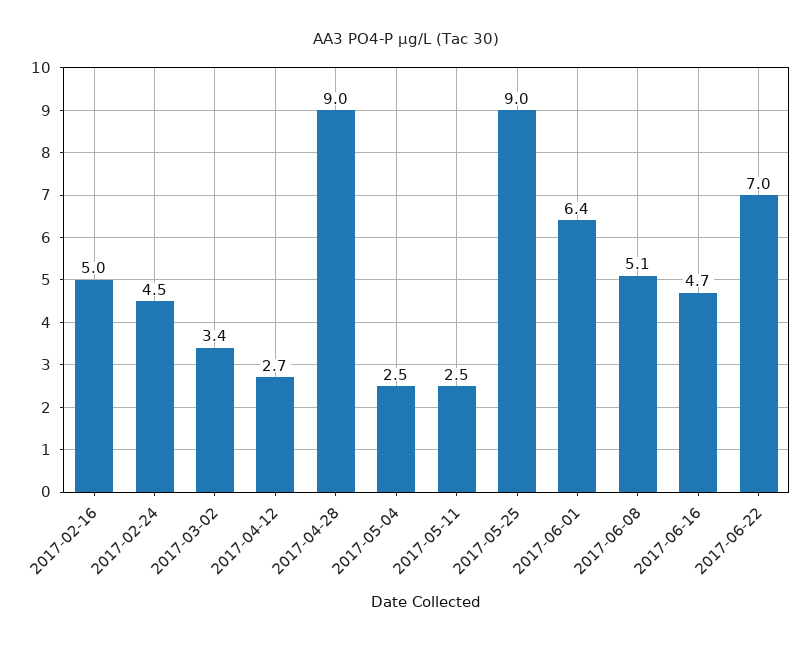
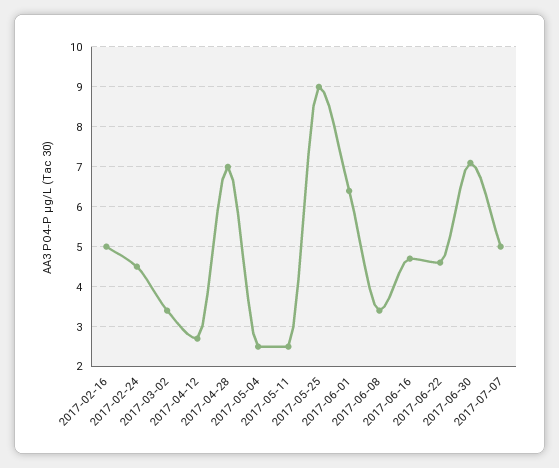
2017-04-28: 9 -> 7
2017-06-08: 5.1 -> 3.5
2017-06-22: 7 -> 4.5
2017-06-30: none -> 7
2017-07-07: none -> 5

